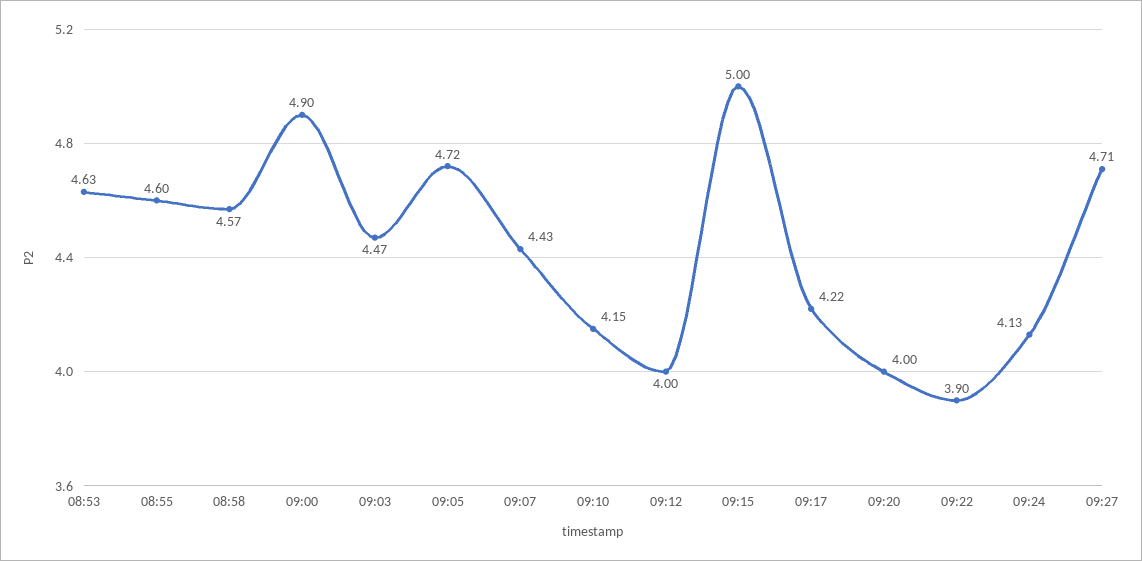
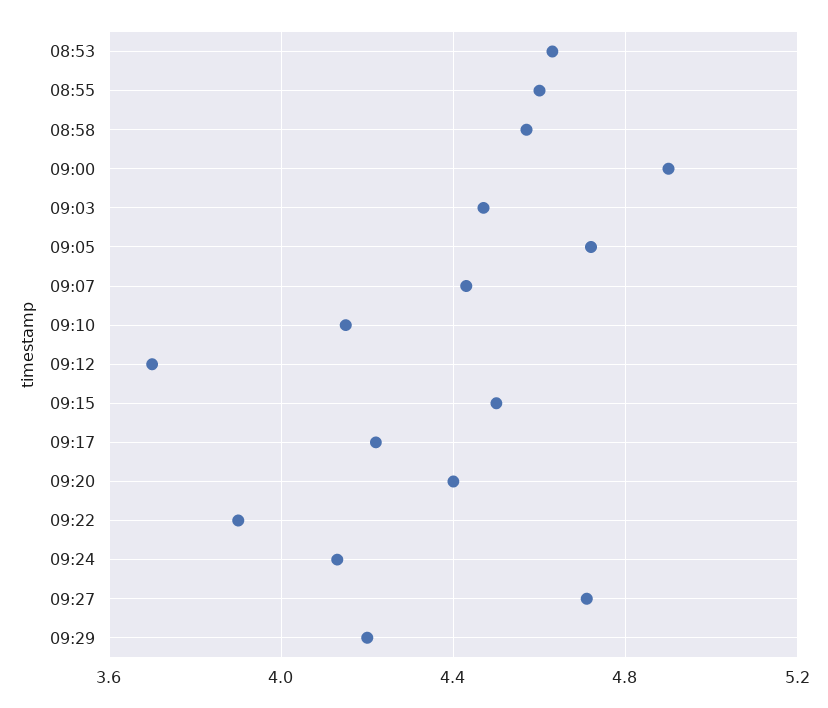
09:12: 4 -> 3.7
09:15: 5 -> 4.5
09:20: 4 -> 4.4
09:29: none -> 4.2

